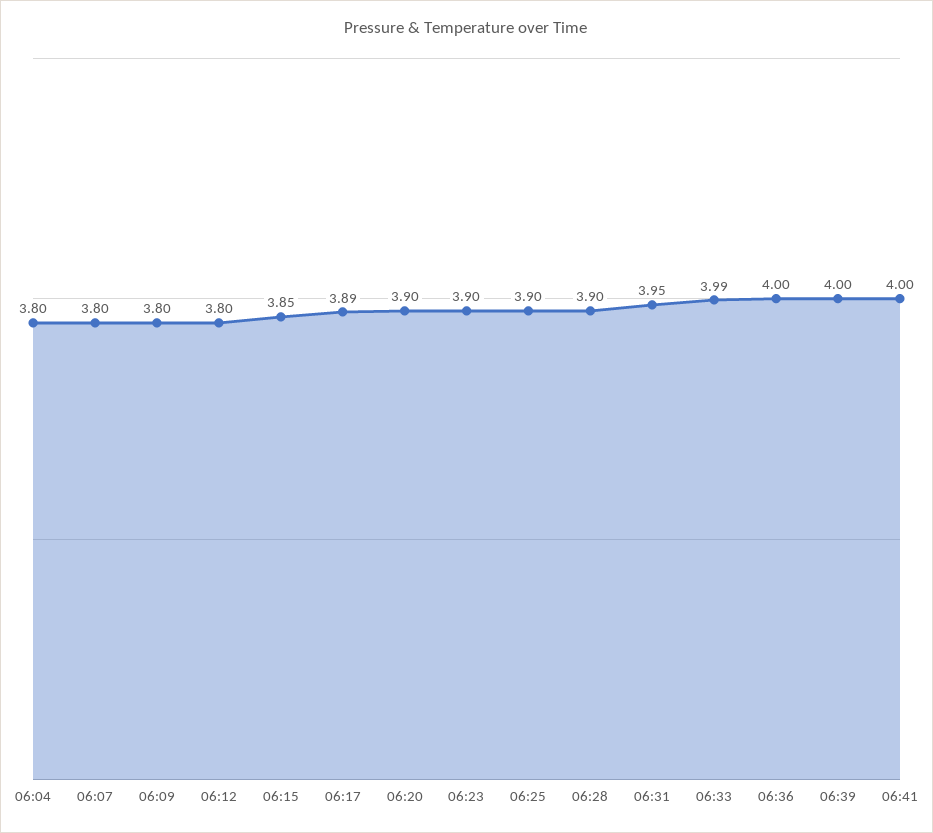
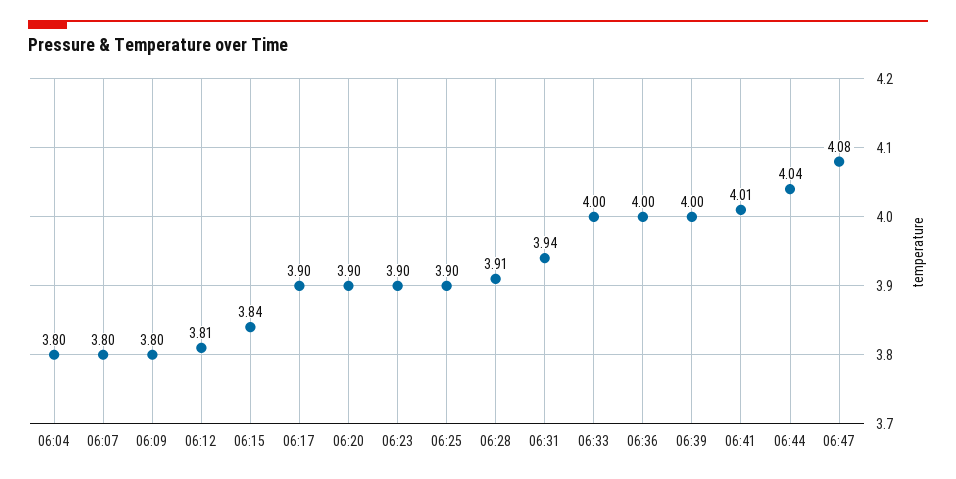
06:12: 3.8 -> 3.81
06:15: 3.85 -> 3.84
06:17: 3.89 -> 3.9
06:28: 3.9 -> 3.91
06:31: 3.95 -> 3.94
06:33: 3.99 -> 4
06:41: 4 -> 4.01
06:44: none -> 4.04
06:47: none -> 4.08

